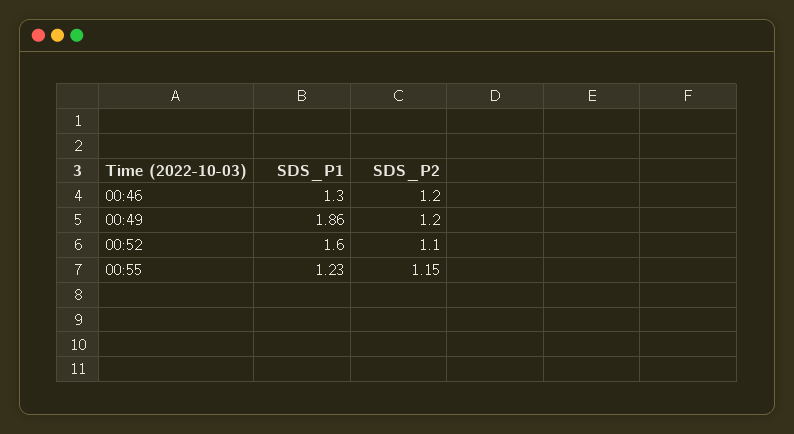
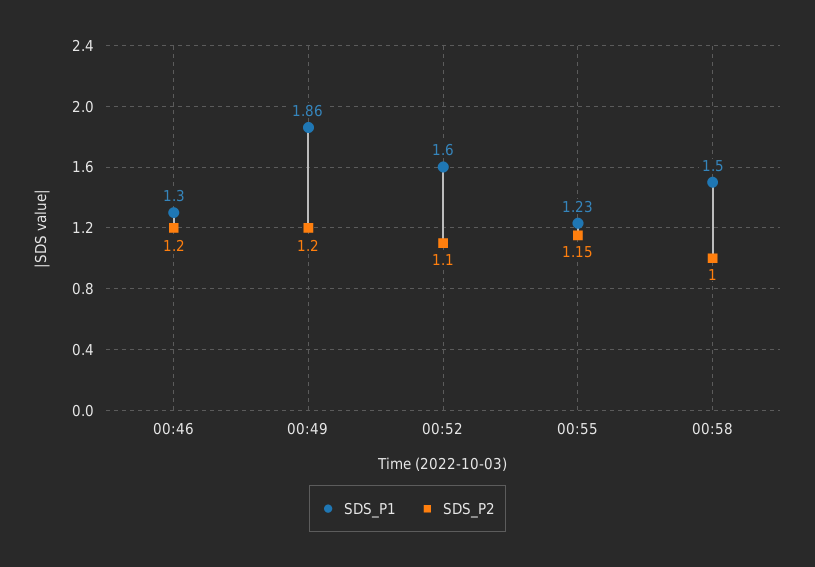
SDS_P1, 00:58: none -> 1.5
SDS_P2, 00:58: none -> 1

